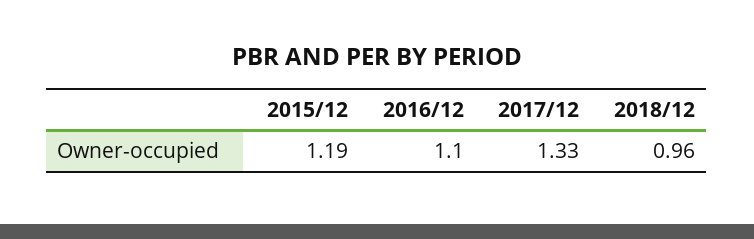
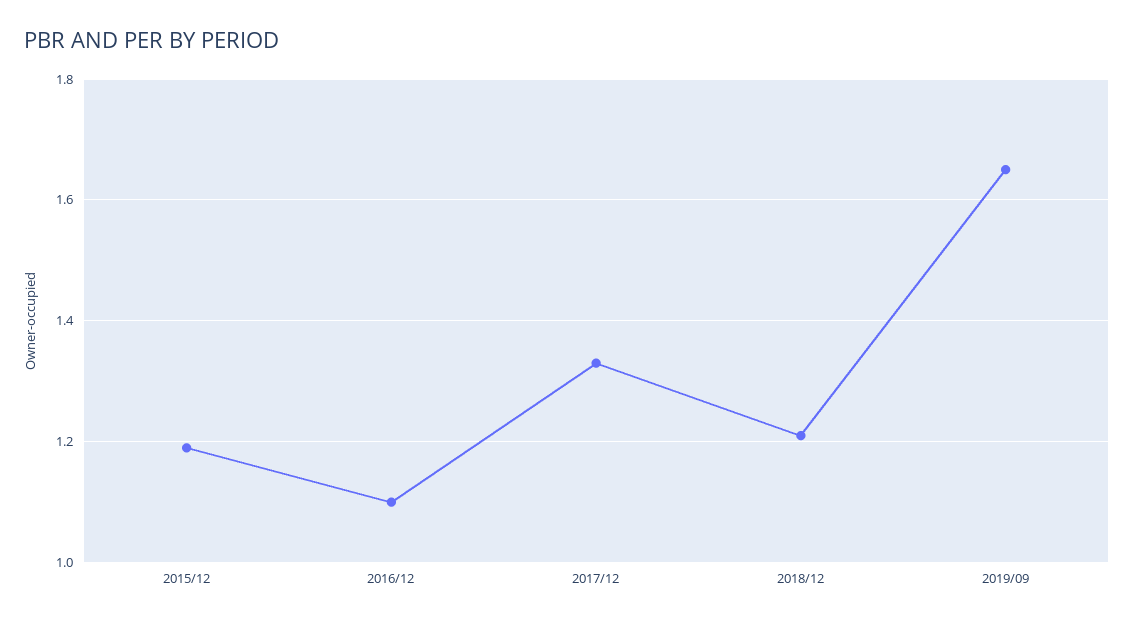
2018/12: 0.96 -> 1.2
2019/09: none -> 1.65

